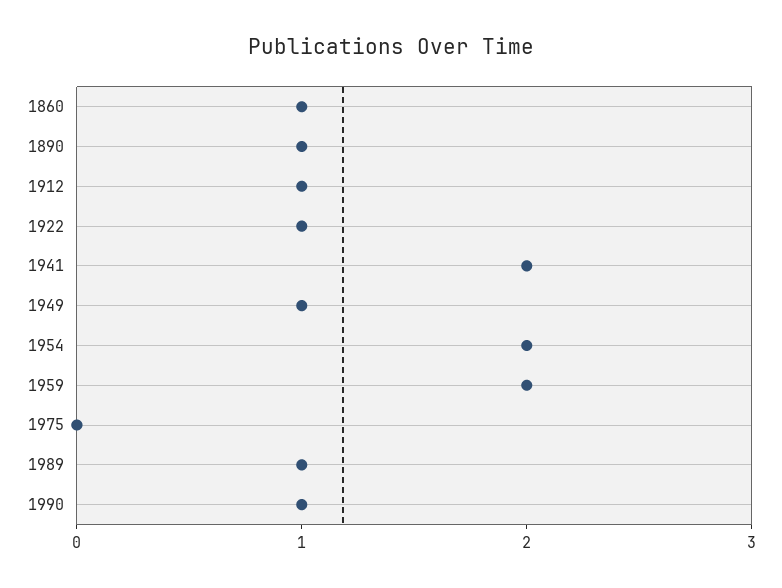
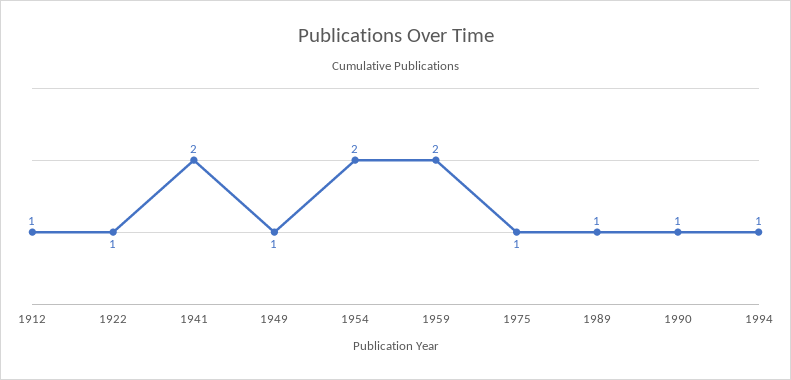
1860: 1 -> none
1890: 1 -> none
1975: 0 -> 1
1994: none -> 1

